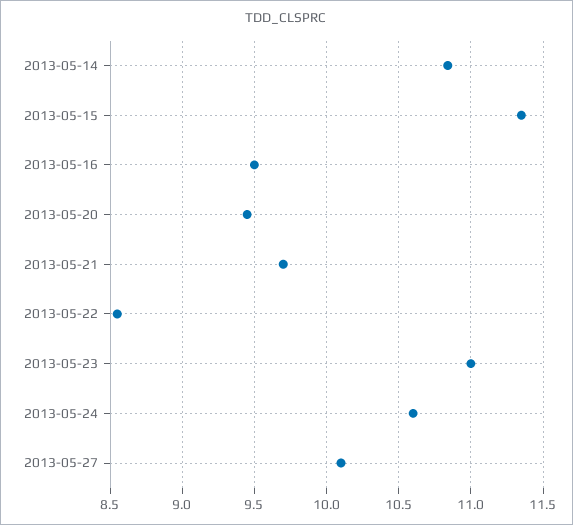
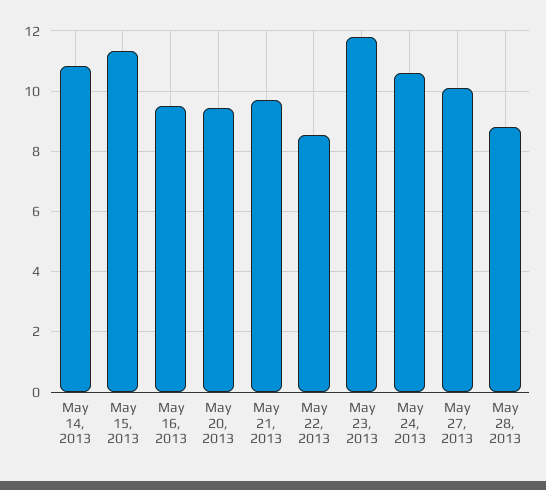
2013-05-23: 11 -> 11.8
May 28, 2013: none -> 8.8

